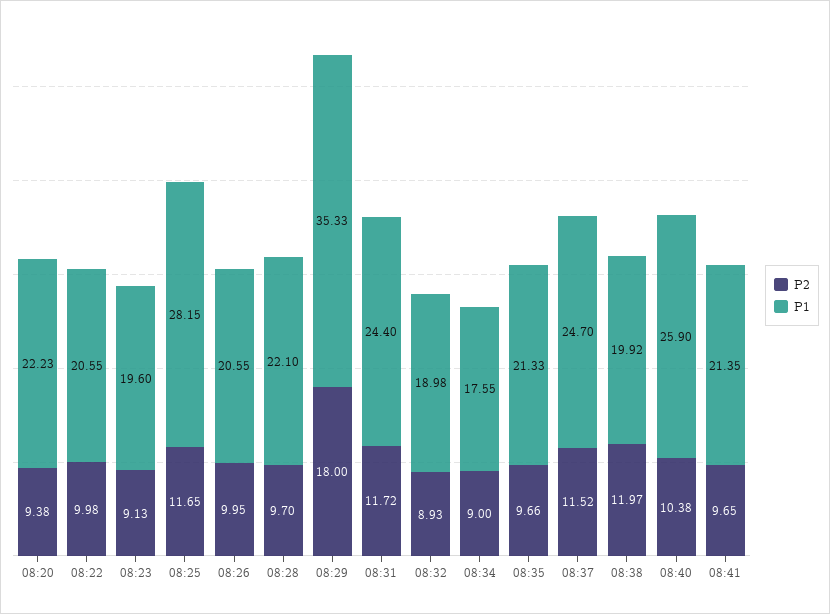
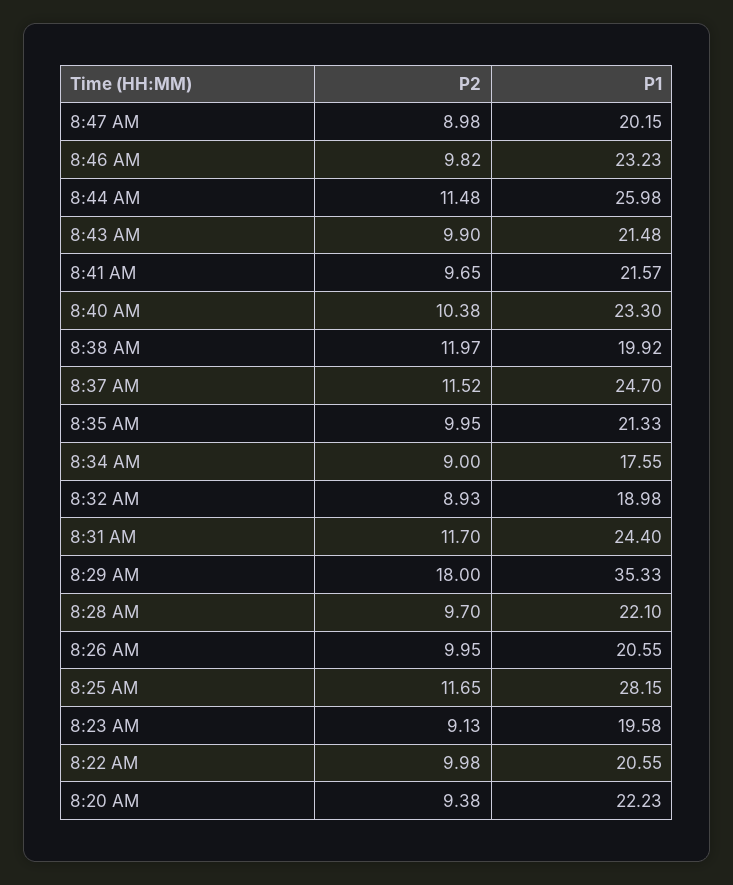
P1, 08:23: 19.6 -> 19.58
P2, 08:31: 11.72 -> 11.7
P2, 08:35: 9.66 -> 9.95
P1, 08:40: 25.9 -> 23.3
P1, 08:41: 21.35 -> 21.57
P2, 8:47 AM: none -> 8.98
P1, 8:47 AM: none -> 20.15
P2, 8:46 AM: none -> 9.82
P1, 8:46 AM: none -> 23.23
P2, 8:44 AM: none -> 11.48
P1, 8:44 AM: none -> 25.98
P2, 8:43 AM: none -> 9.9
P1, 8:43 AM: none -> 21.48

